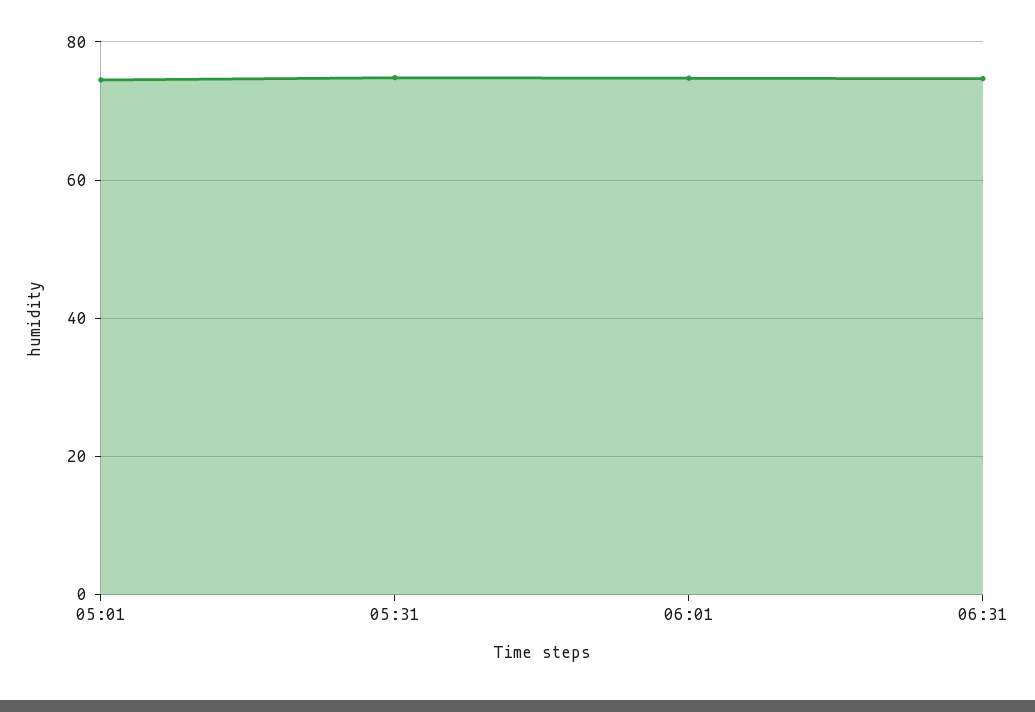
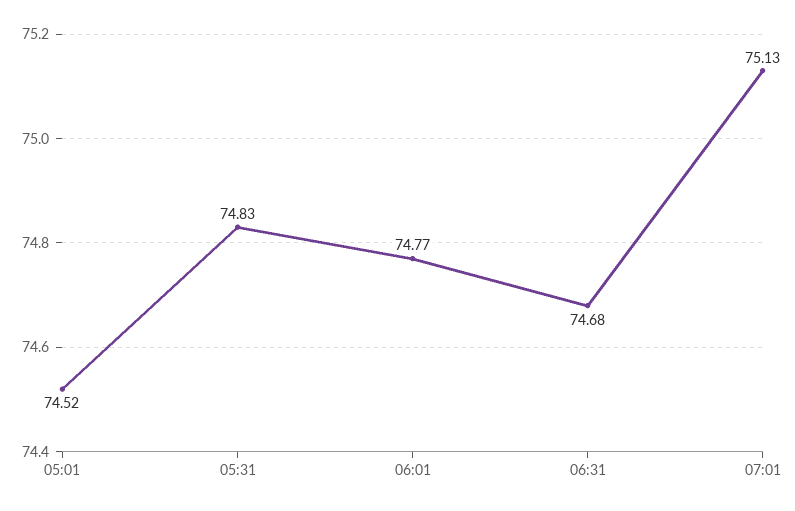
07:01: none -> 75.13

